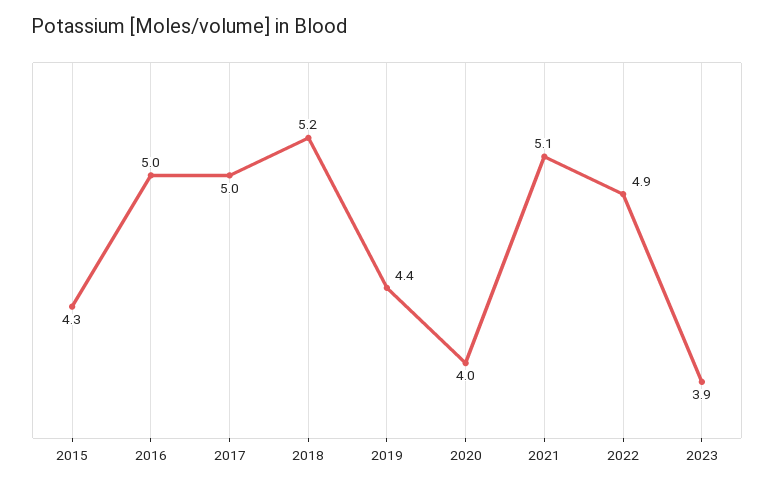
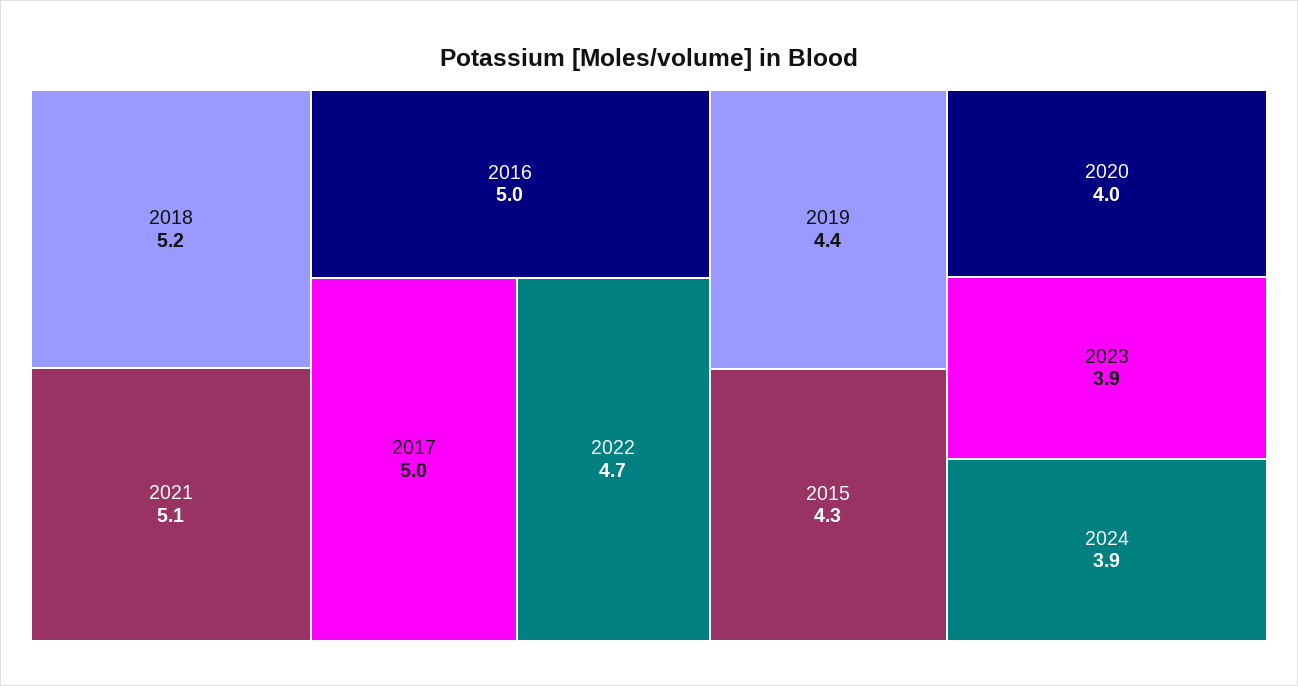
2022: 4.9 -> 4.7
2024: none -> 3.9

